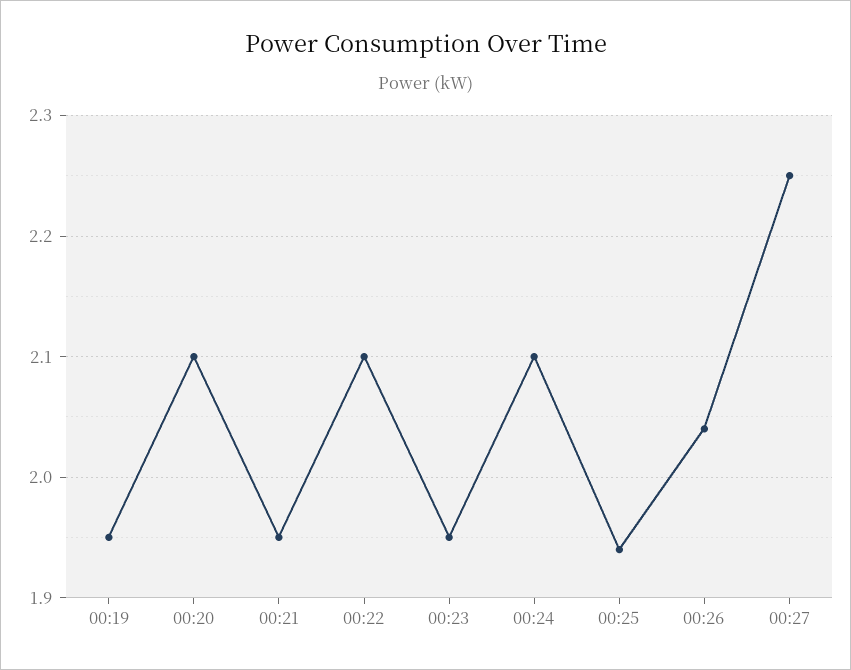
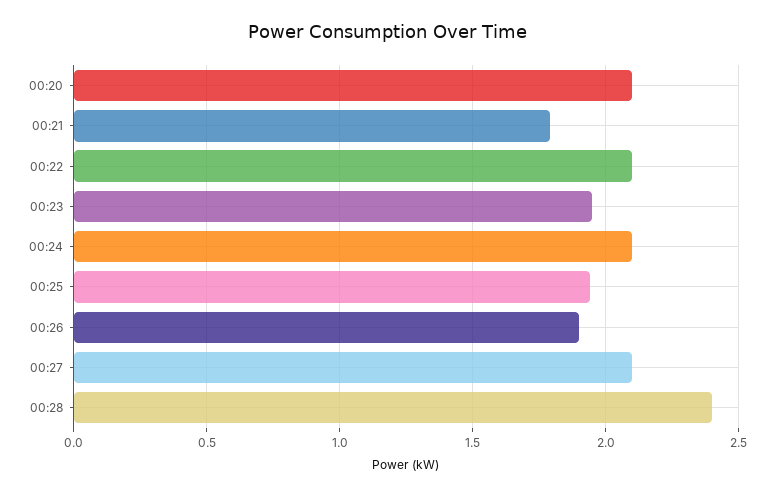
00:19: 1.95 -> none
00:21: 1.95 -> 1.8
00:26: 2.04 -> 1.9
00:27: 2.25 -> 2.1
00:28: none -> 2.4

